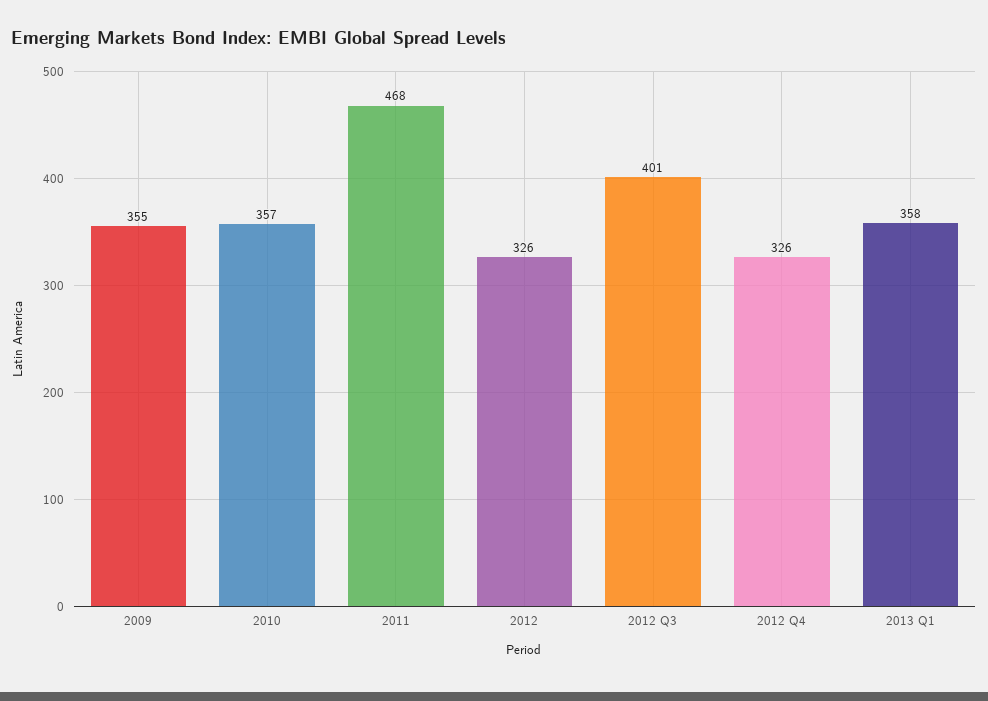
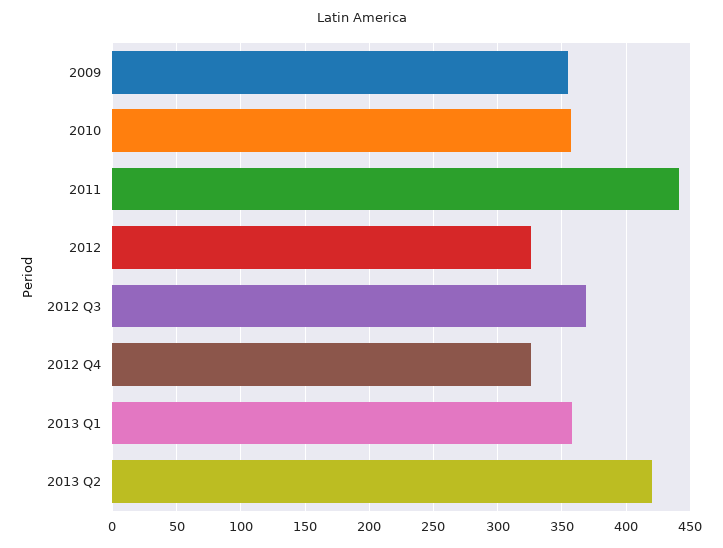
2011: 468 -> 440
2012 Q3: 401 -> 370
2013 Q2: none -> 420

